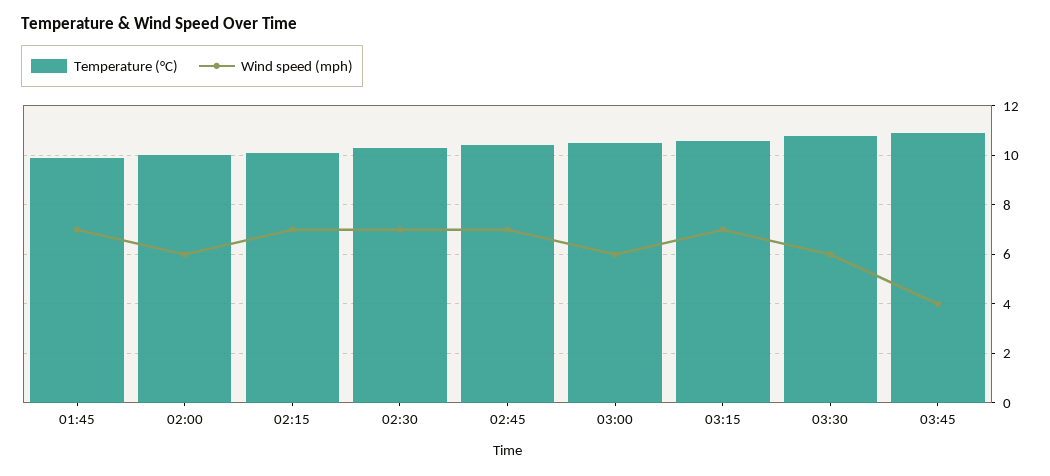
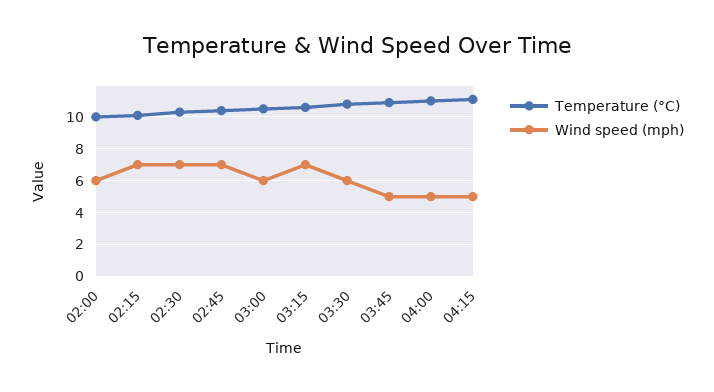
Temperature (°C), 01:45: 10 -> none
Wind speed (mph), 01:45: 7 -> none
Wind speed (mph), 03:45: 4 -> 5
Temperature (°C), 04:00: none -> 11
Wind speed (mph), 04:00: none -> 5
Temperature (°C), 04:15: none -> 11
Wind speed (mph), 04:15: none -> 5

